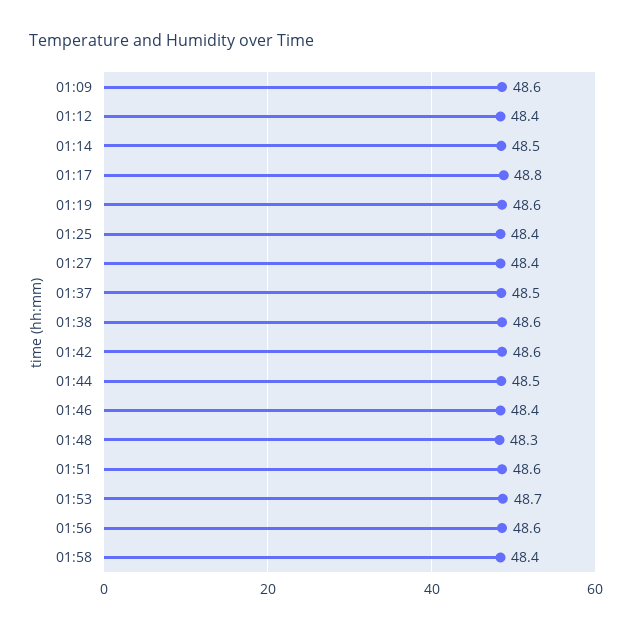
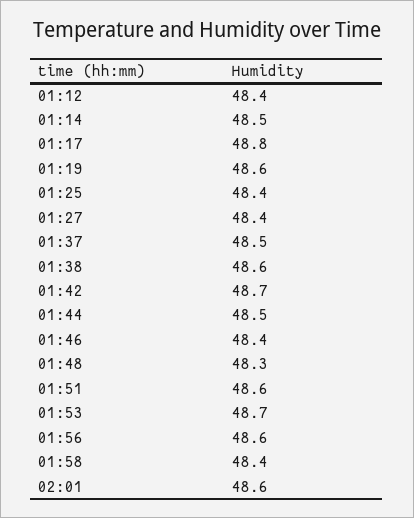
01:09: 48.6 -> none
01:42: 48.6 -> 48.7
02:01: none -> 48.6

